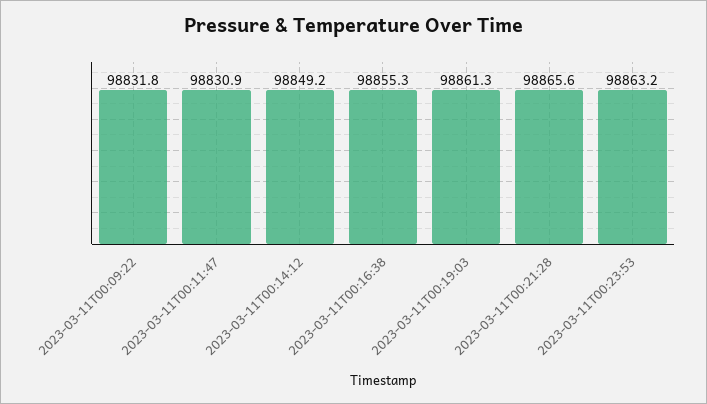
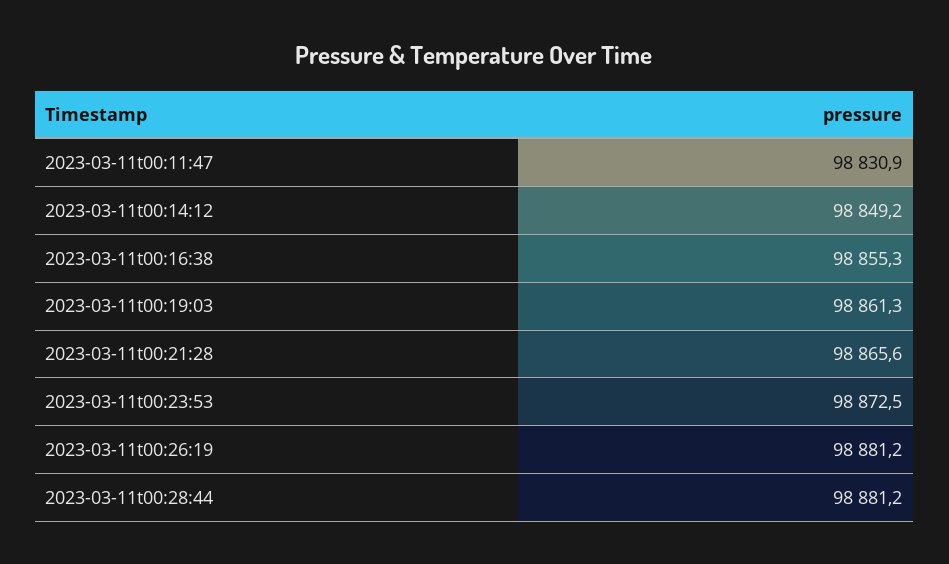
2023-03-11T00:09:22: 98831.8 -> none
2023-03-11T00:23:53: 98863.2 -> 98872.5
2023-03-11t00:26:19: none -> 98881.2
2023-03-11t00:28:44: none -> 98881.2

